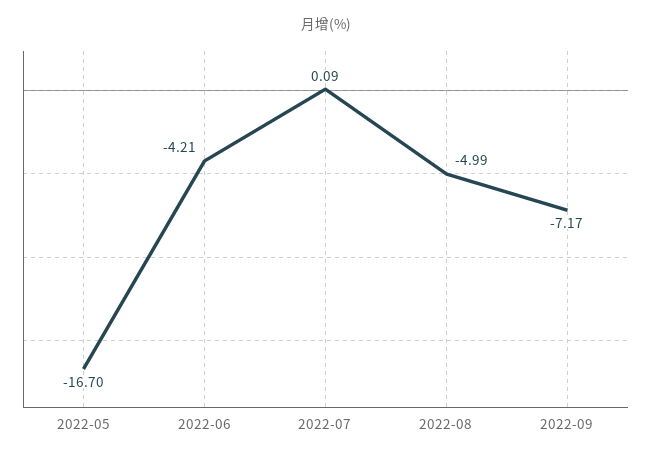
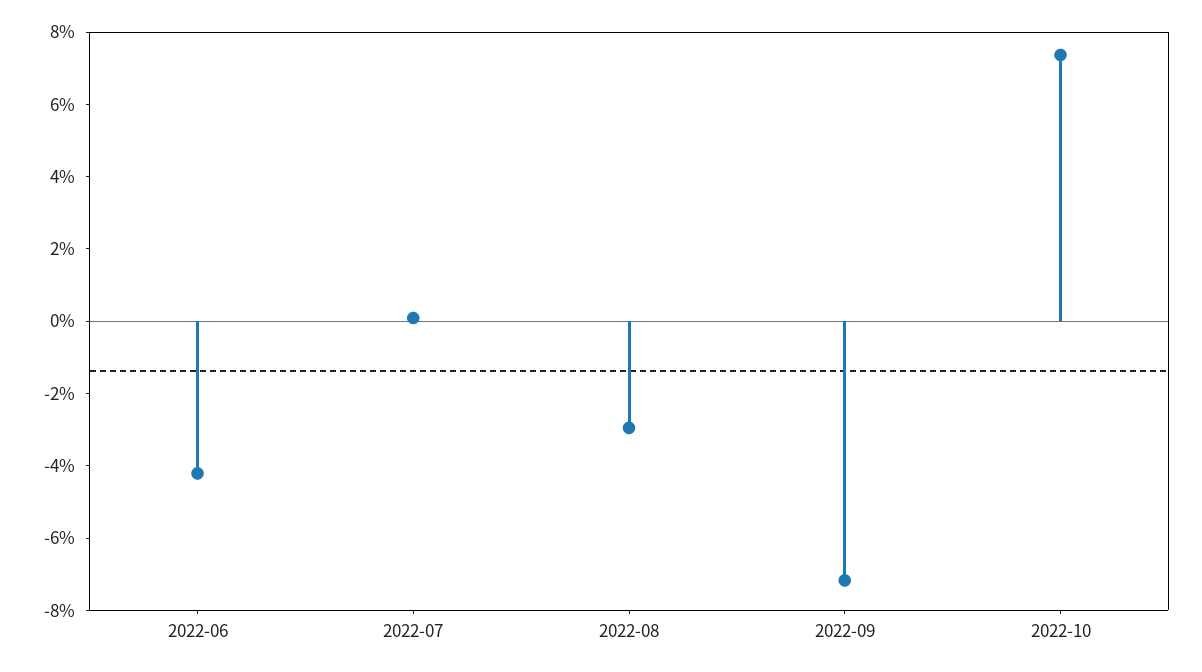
2022-05: -16.7 -> none
2022-08: -4.99 -> -3
2022-10: none -> 7.5

